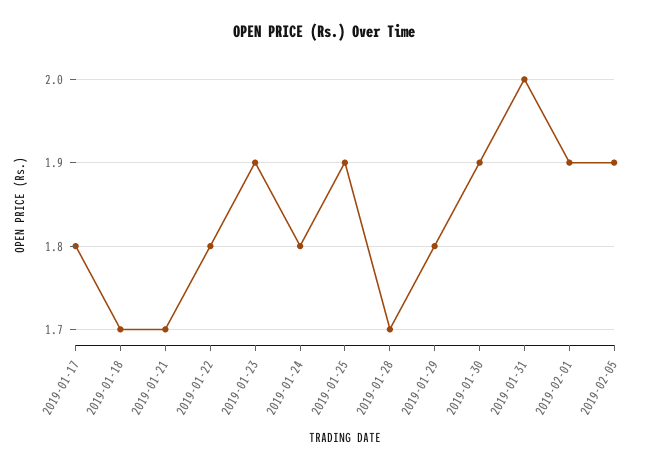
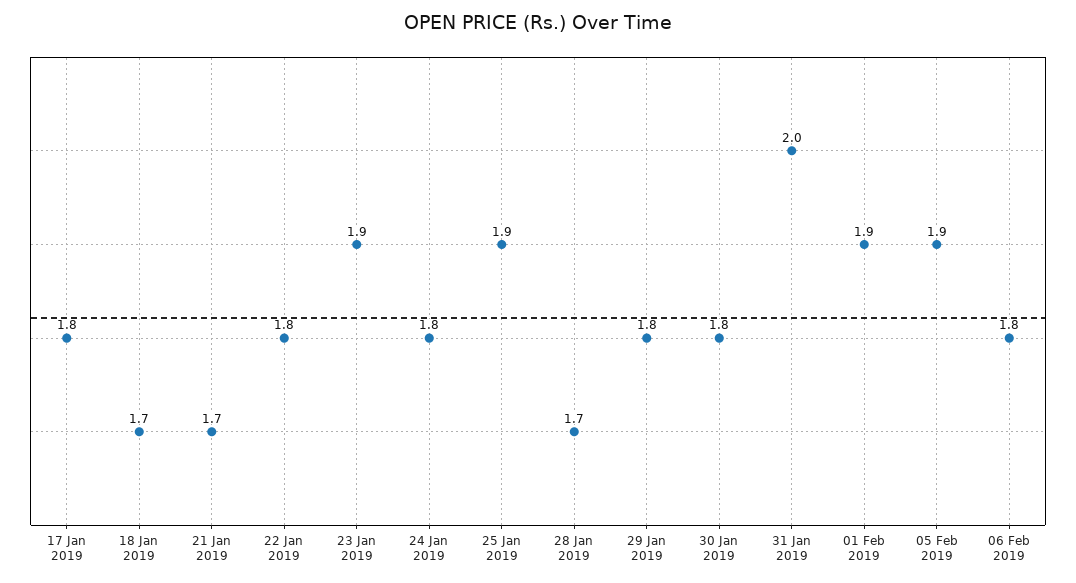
2019-01-30: 1.9 -> 1.8
06 Feb 2019: none -> 1.8

